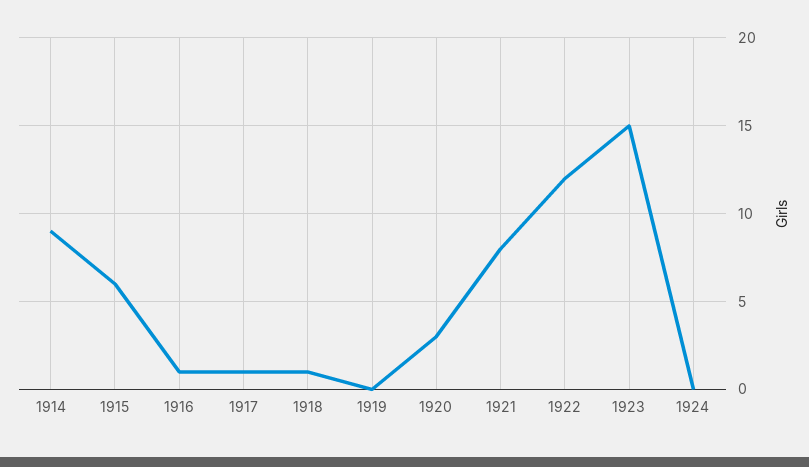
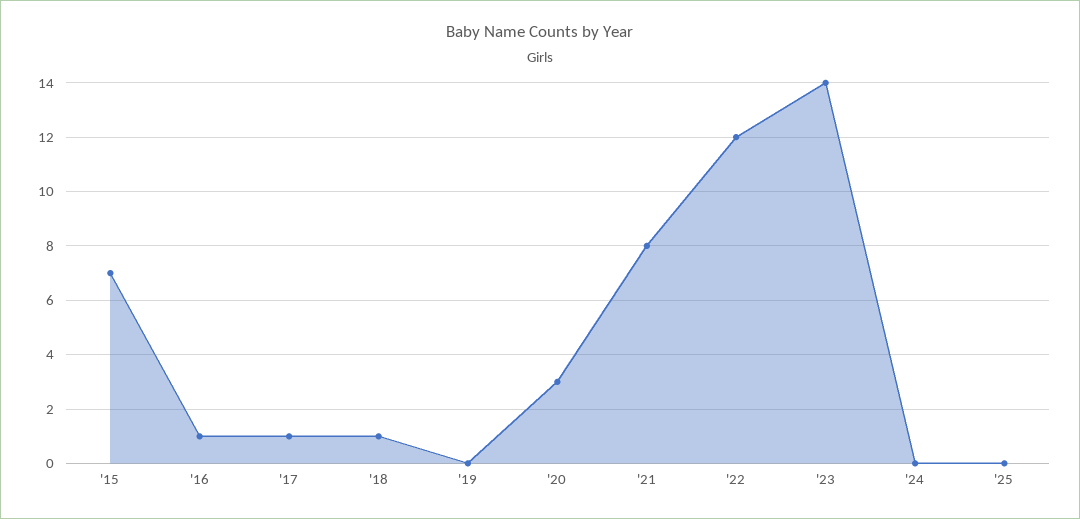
1914: 9 -> none
1915: 6 -> 7
1923: 15 -> 14
'25: none -> 0

